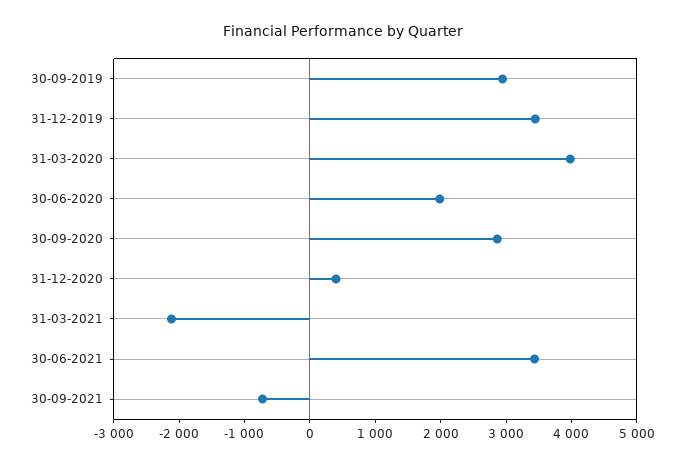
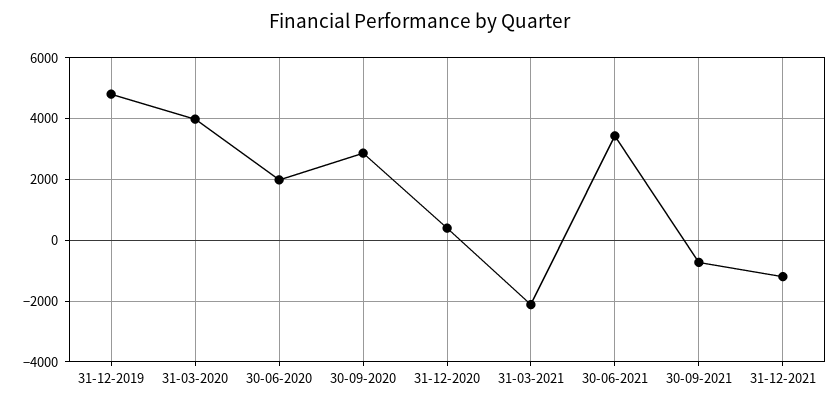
30-09-2019: 3000 -> none
31-12-2019: 3400 -> 4800
31-12-2021: none -> -1200

